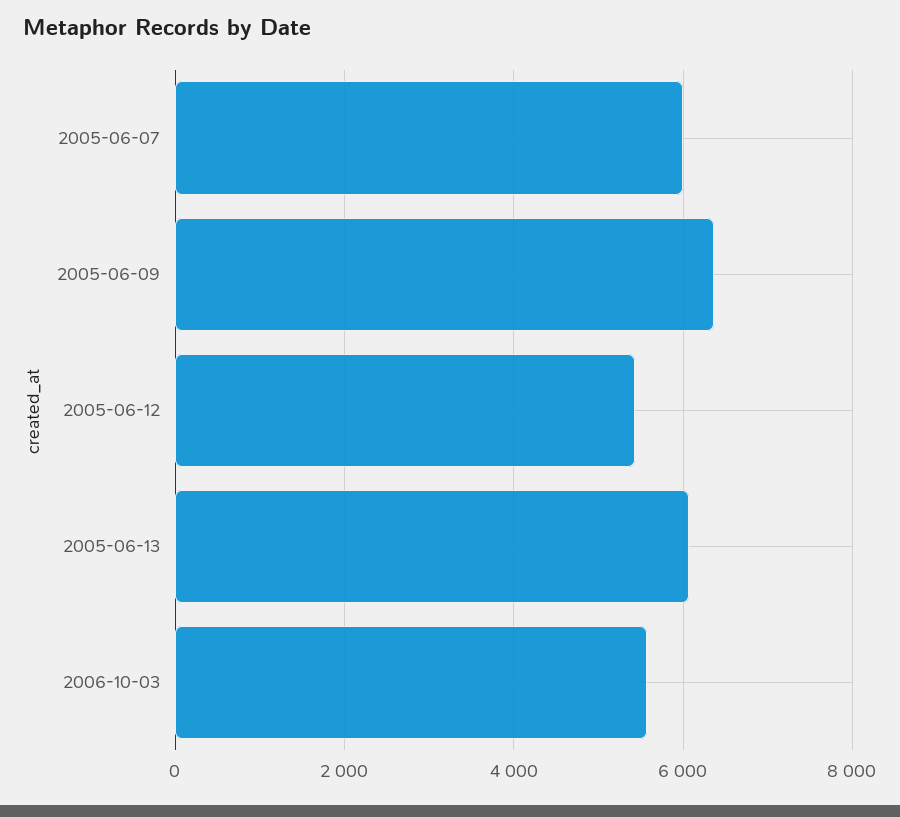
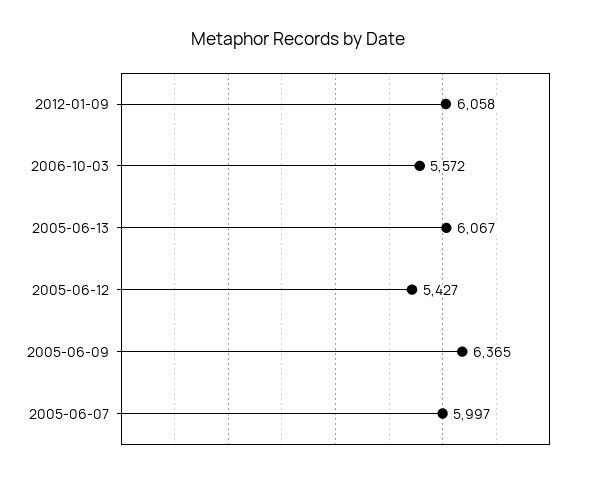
2012-01-09: none -> 6058

